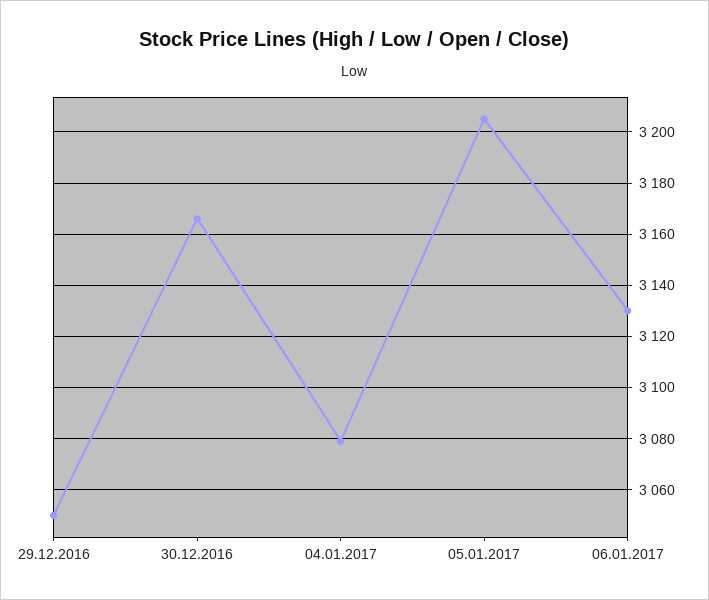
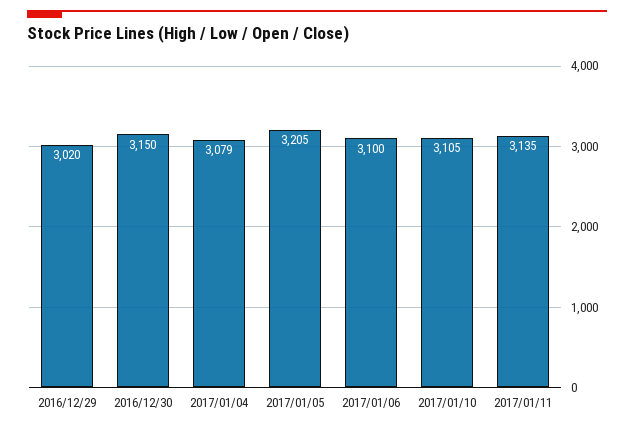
29.12.2016: 3050 -> 3020
30.12.2016: 3165 -> 3150
06.01.2017: 3130 -> 3100
2017/01/10: none -> 3105
2017/01/11: none -> 3135

